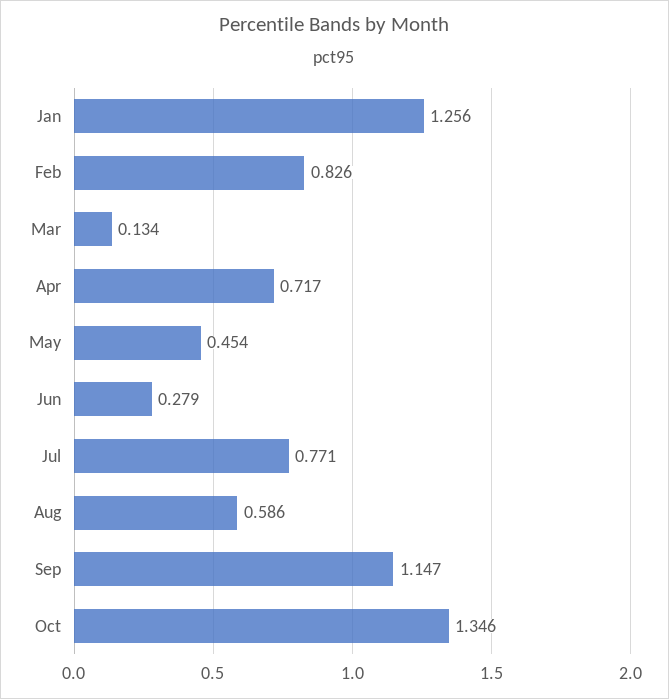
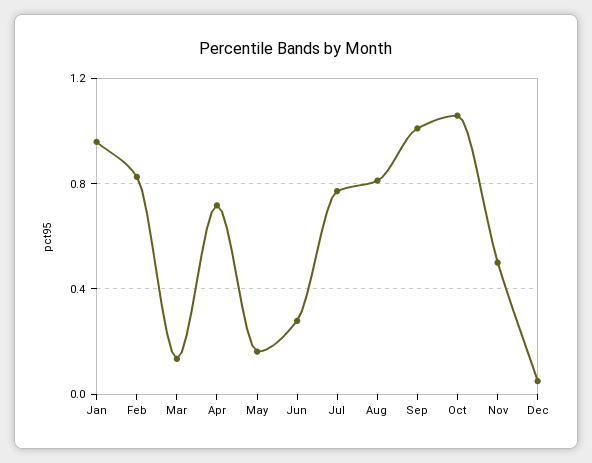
Jan: 1.256 -> 0.95
May: 0.454 -> 0.15
Aug: 0.586 -> 0.8
Sep: 1.147 -> 1
Oct: 1.346 -> 1.05
Nov: none -> 0.5
Dec: none -> 0.05

